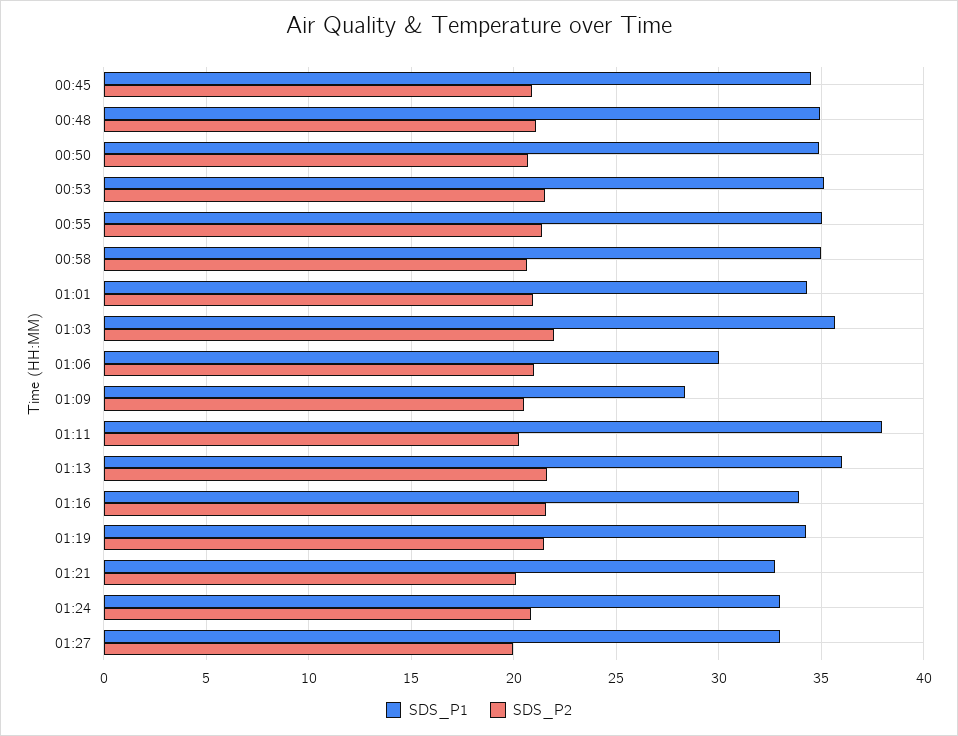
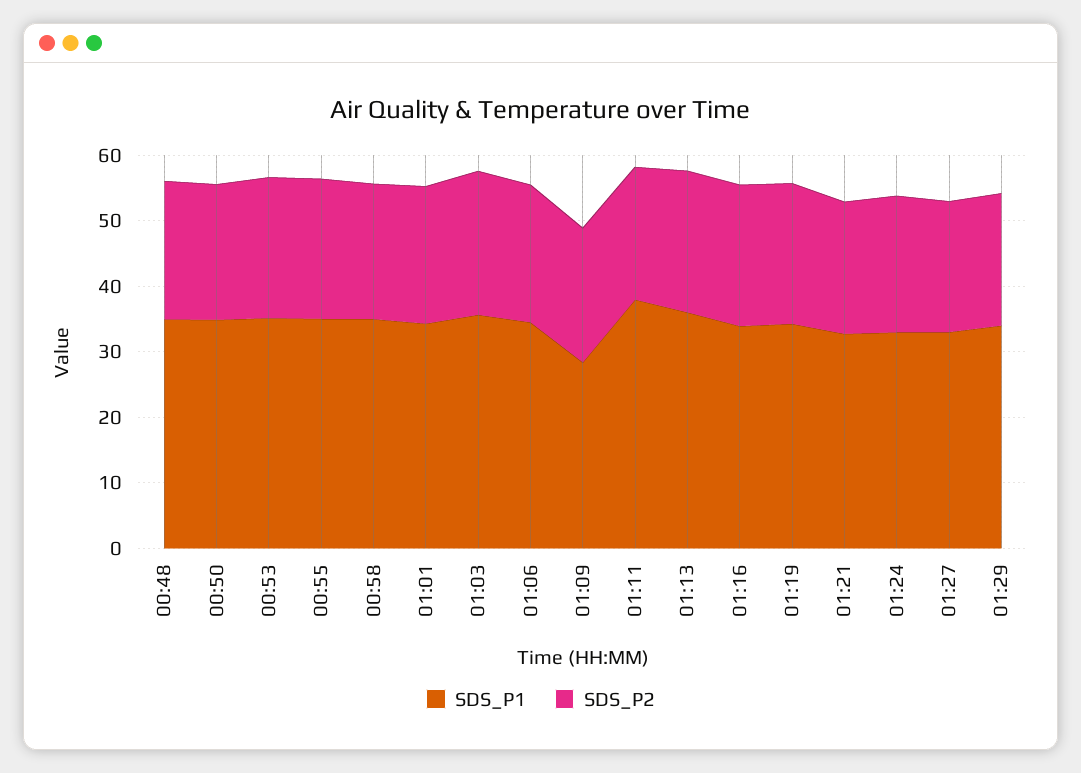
SDS_P1, 00:45: 34.5 -> none
SDS_P2, 00:45: 21 -> none
SDS_P1, 01:06: 30 -> 34
SDS_P1, 01:29: none -> 34
SDS_P2, 01:29: none -> 20

